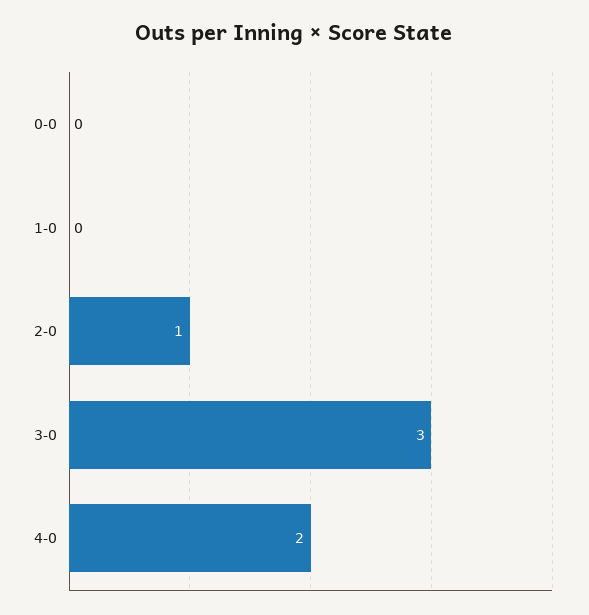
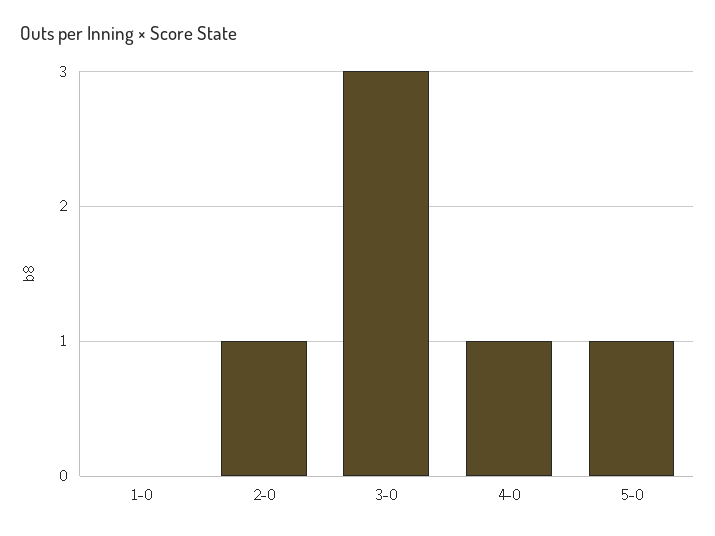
0-0: 0 -> none
4-0: 2 -> 1
5-0: none -> 1

